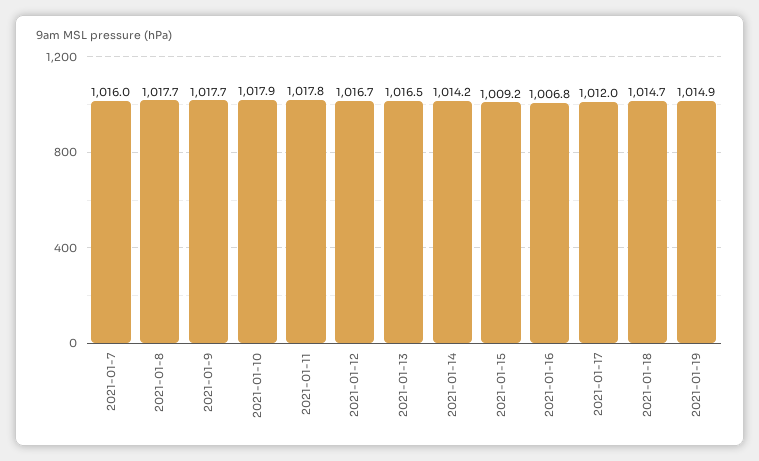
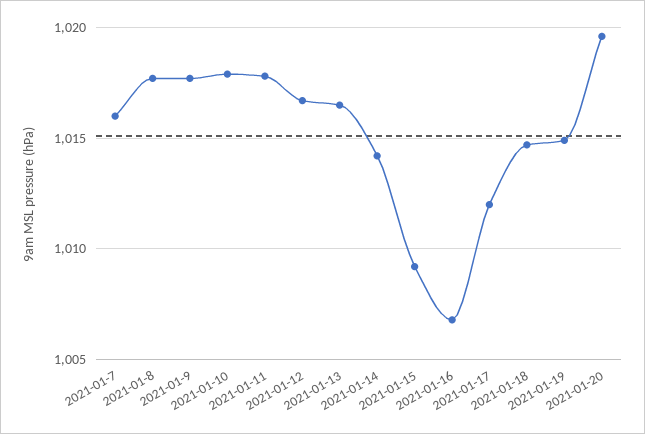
2021-01-20: none -> 1019.5

